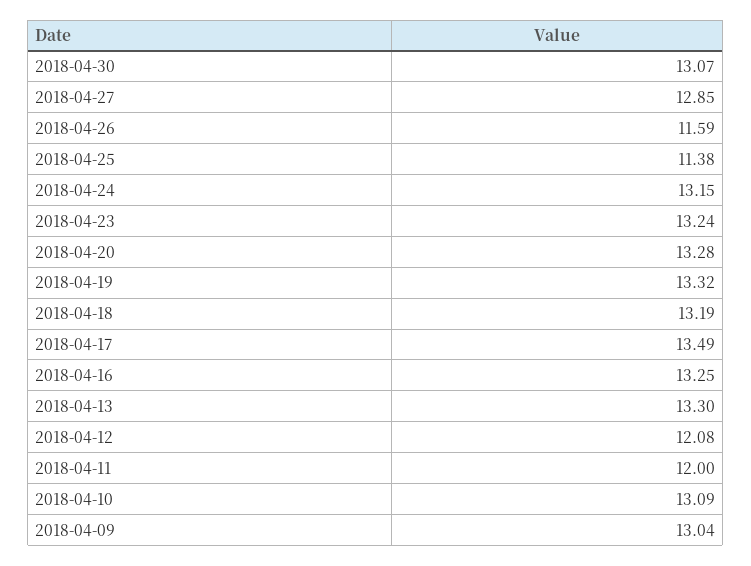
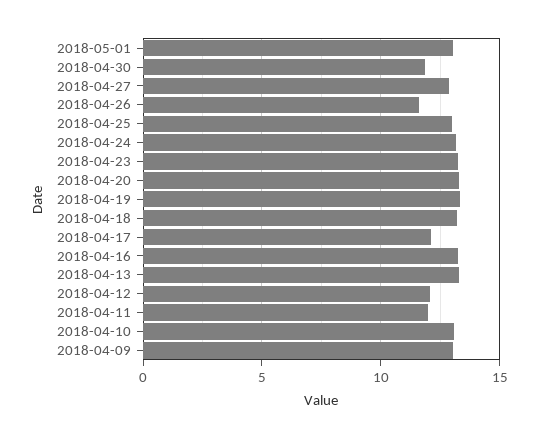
2018-04-30: 13.07 -> 12
2018-04-25: 11.38 -> 13
2018-04-17: 13.49 -> 12
2018-05-01: none -> 13

